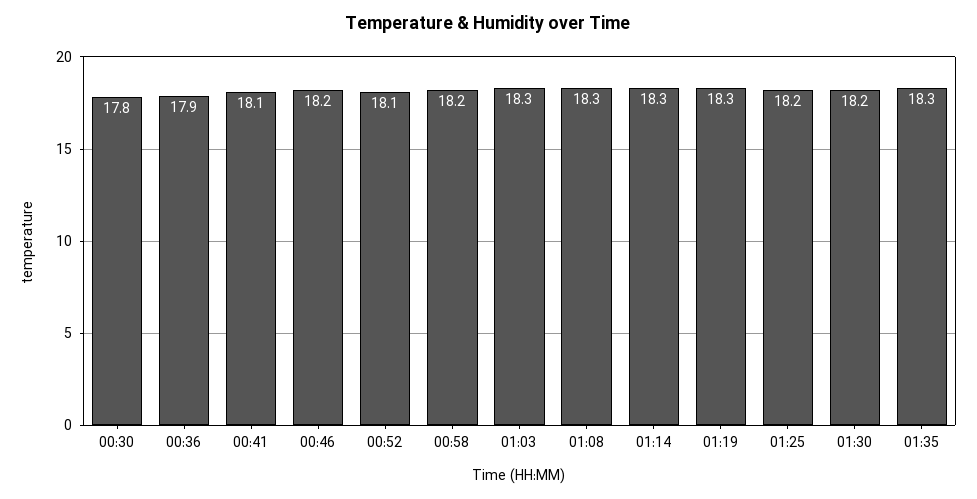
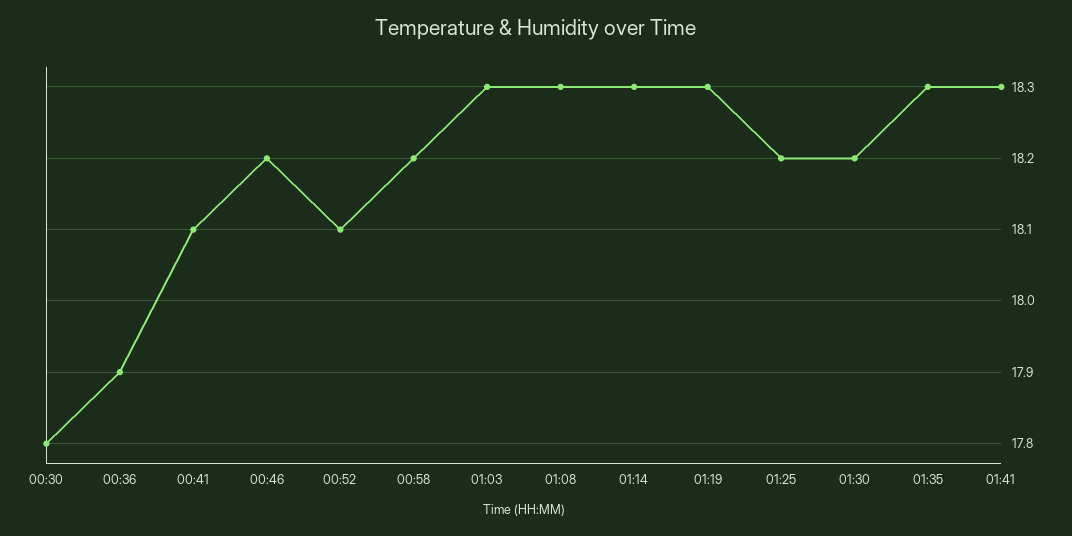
01:41: none -> 18.3

